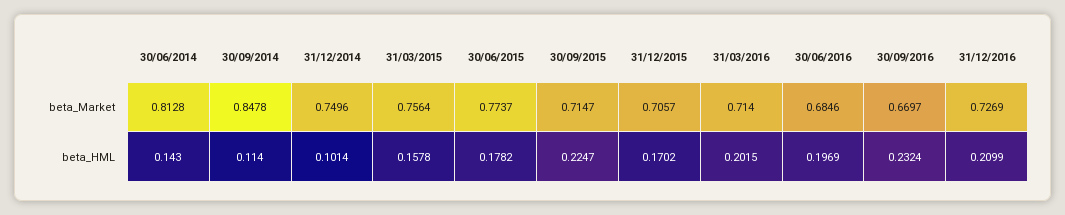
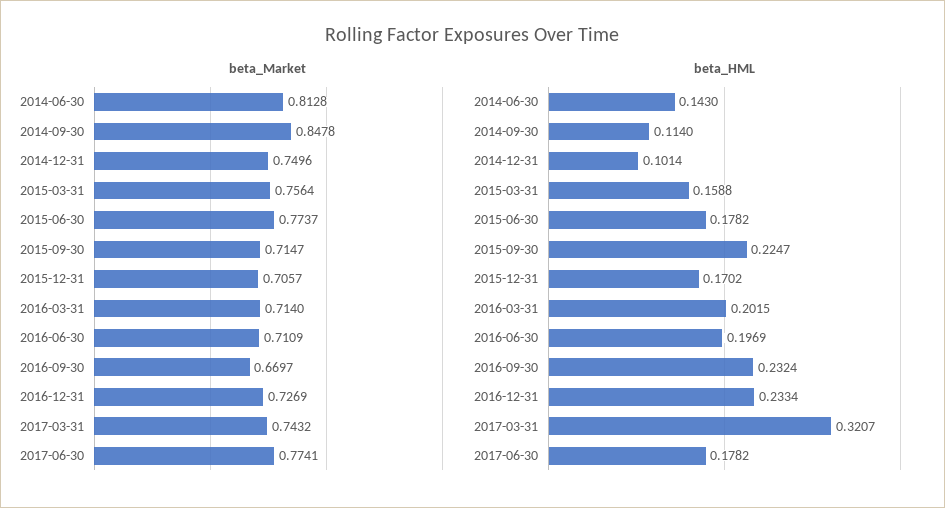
beta_Market, 30/06/2016: 0.6846 -> 0.7109
beta_HML, 31/03/2015: 0.1578 -> 0.1588
beta_HML, 31/12/2016: 0.2099 -> 0.2334
beta_Market, 2017-03-31: none -> 0.7432
beta_Market, 2017-06-30: none -> 0.7741
beta_HML, 2017-03-31: none -> 0.3207
beta_HML, 2017-06-30: none -> 0.1782

